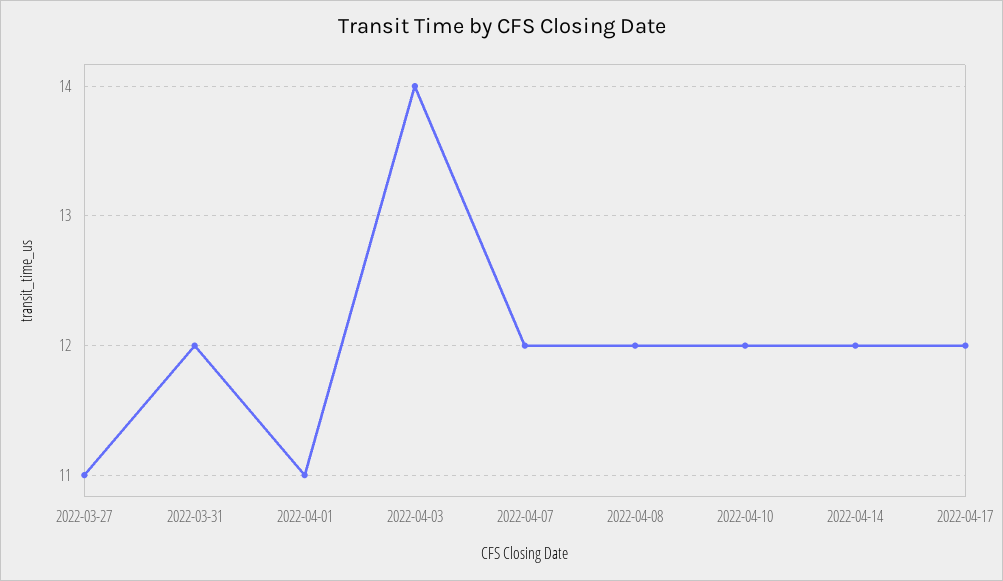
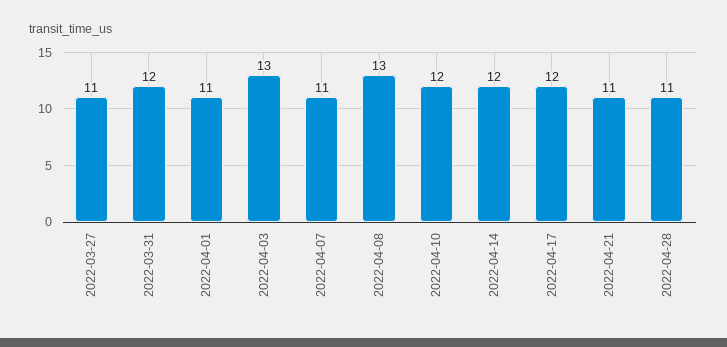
2022-04-03: 14 -> 13
2022-04-07: 12 -> 11
2022-04-08: 12 -> 13
2022-04-21: none -> 11
2022-04-28: none -> 11

